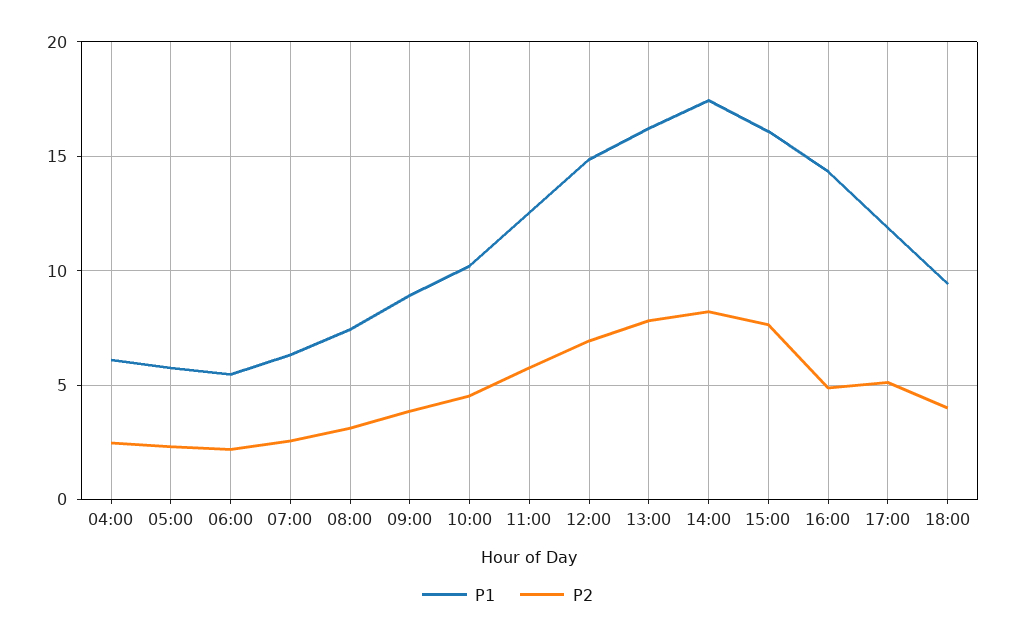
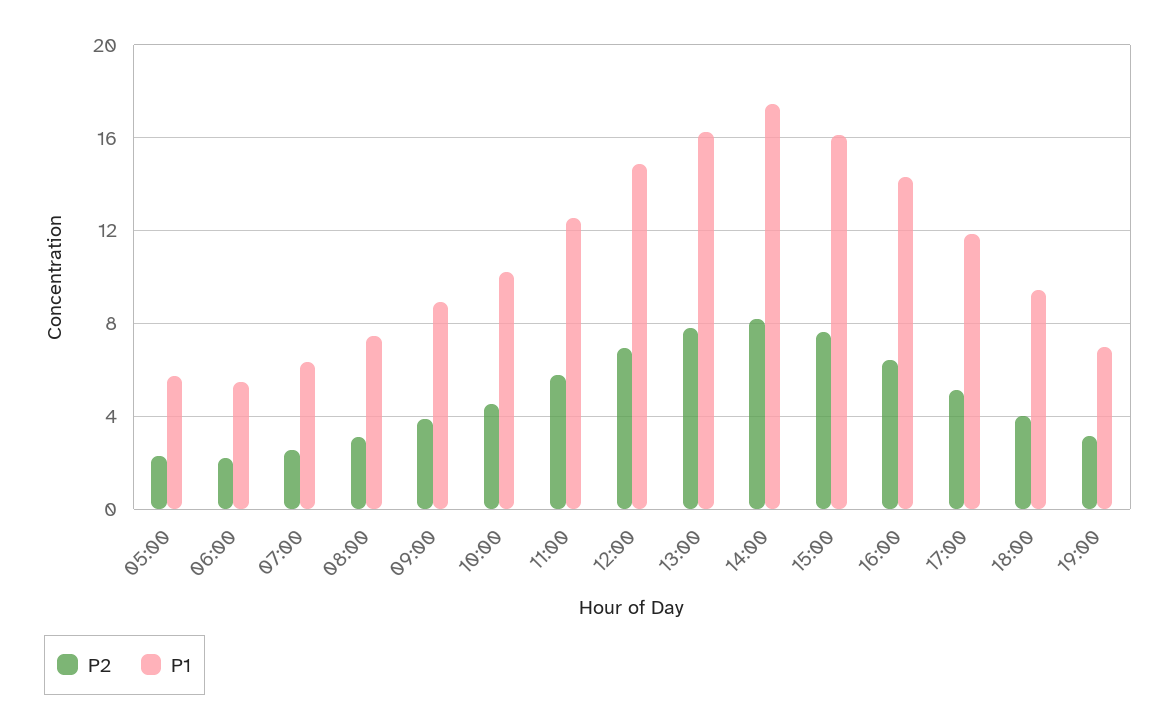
P1, 04:00: 6 -> none
P2, 04:00: 2.5 -> none
P2, 16:00: 5 -> 6.5
P2, 19:00: none -> 3
P1, 19:00: none -> 7

